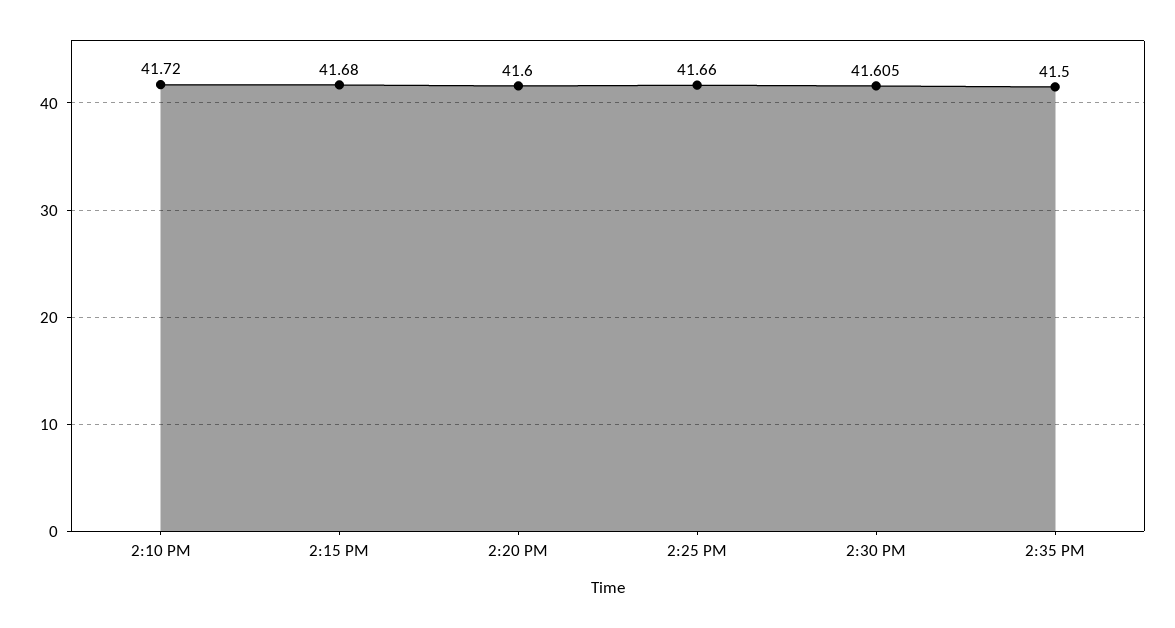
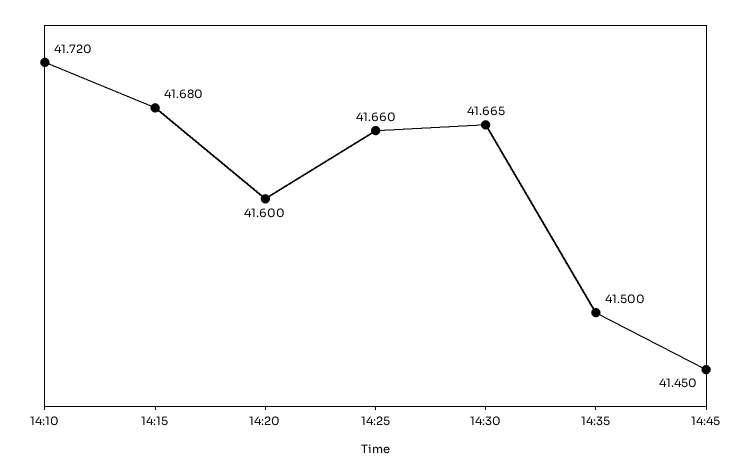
2:30 PM: 41.605 -> 41.665
14:45: none -> 41.45

